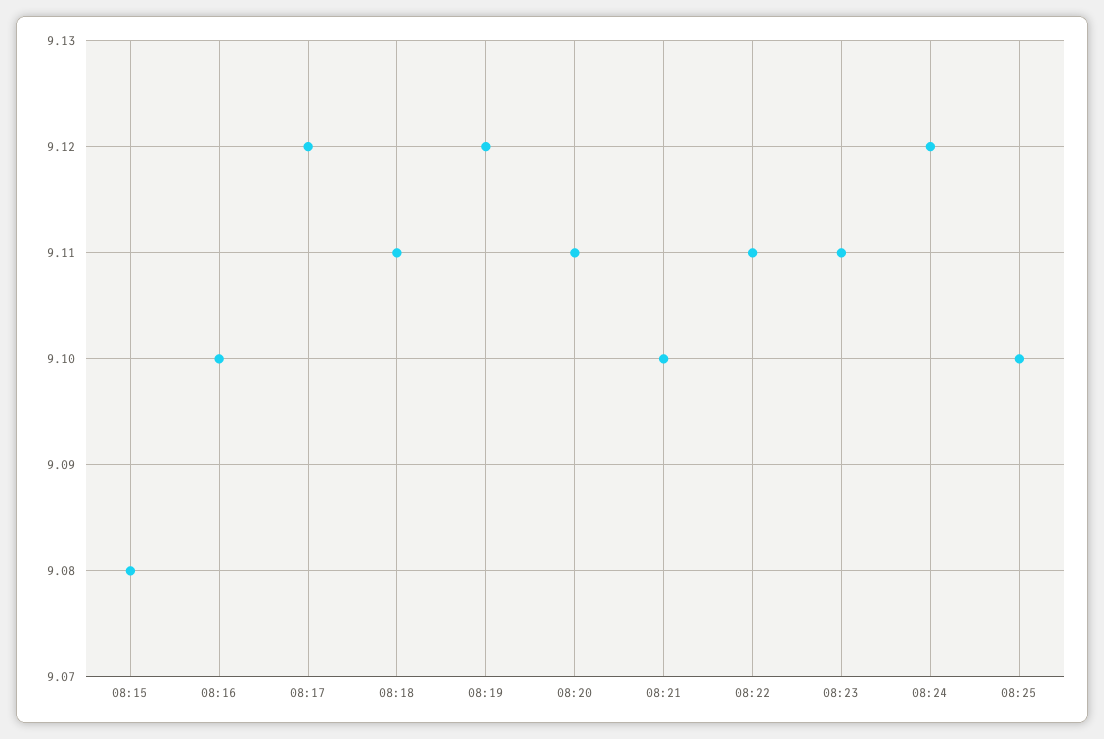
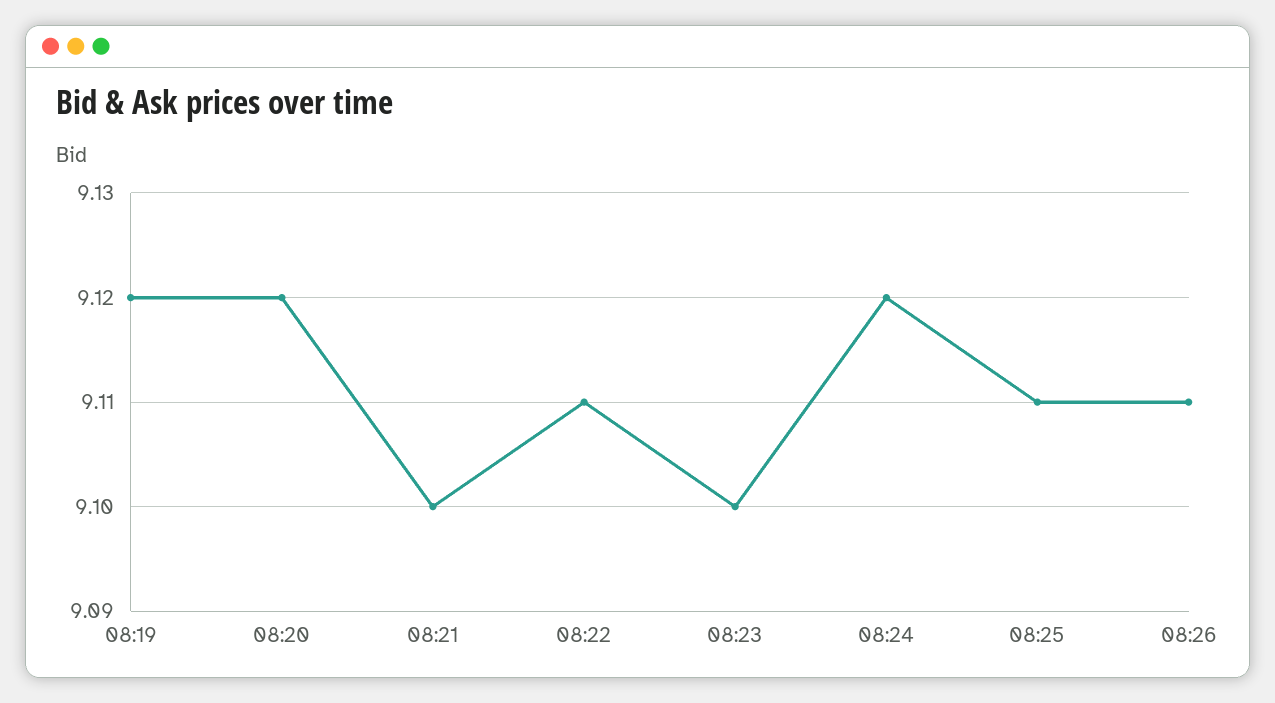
08:15: 9.08 -> none
08:16: 9.1 -> none
08:17: 9.12 -> none
08:18: 9.11 -> none
08:20: 9.11 -> 9.12
08:23: 9.11 -> 9.1
08:25: 9.1 -> 9.11
08:26: none -> 9.11

